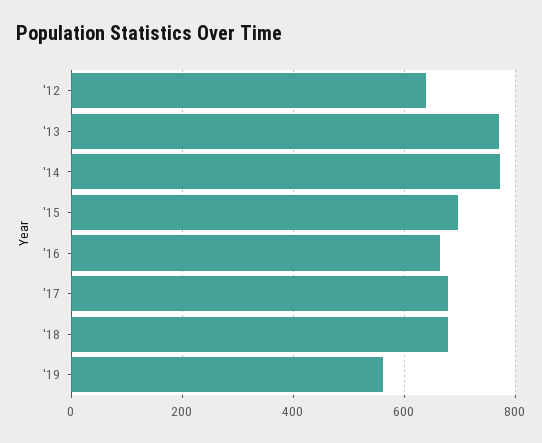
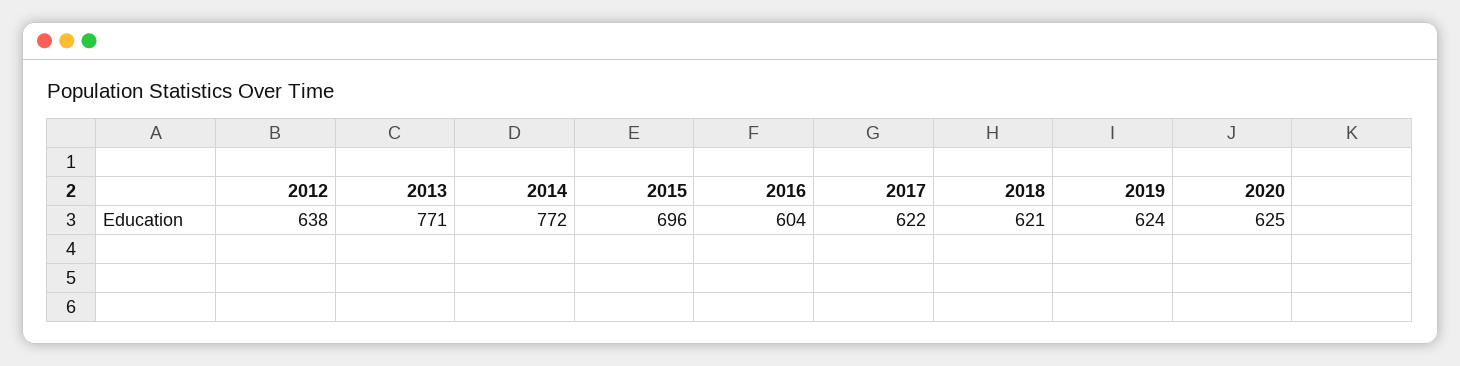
'16: 660 -> 604
'17: 680 -> 622
'18: 680 -> 621
'19: 560 -> 624
2020: none -> 625

